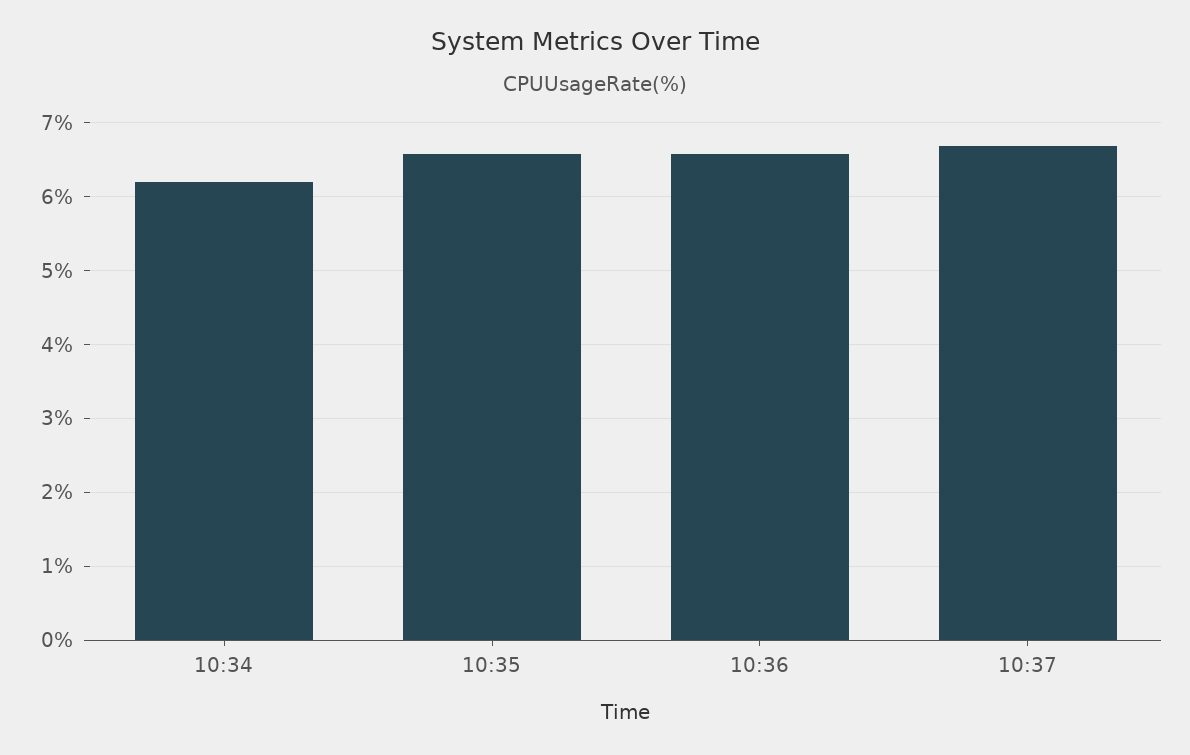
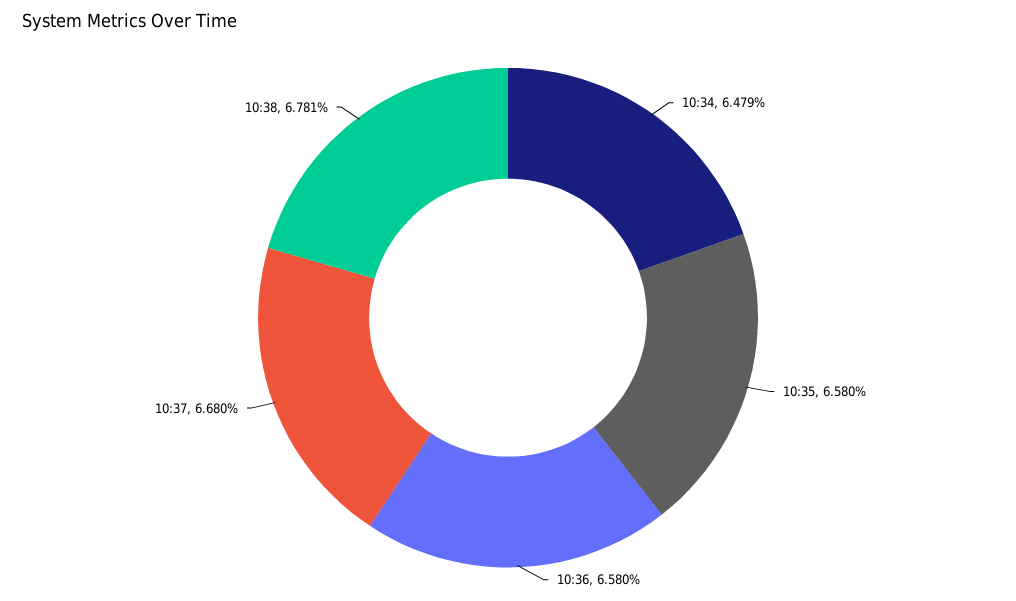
10:34: 6.2 -> 6.479
10:38: none -> 6.781

